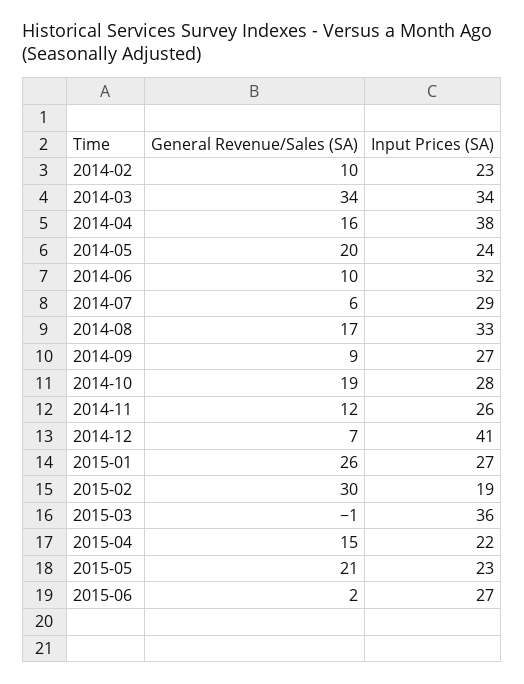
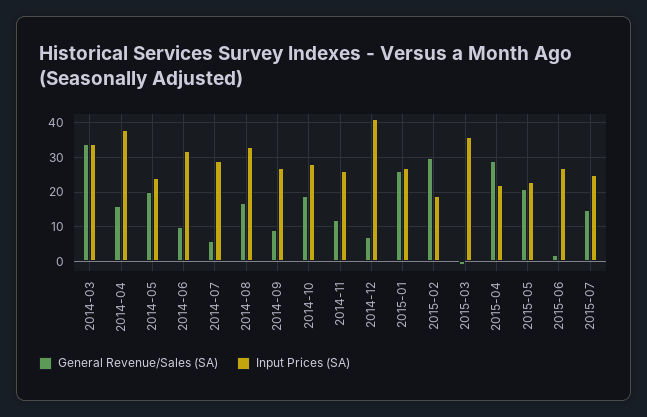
General Revenue/Sales (SA), 2014-02: 10 -> none
Input Prices (SA), 2014-02: 23 -> none
General Revenue/Sales (SA), 2015-04: 15 -> 30
General Revenue/Sales (SA), 2015-07: none -> 15
Input Prices (SA), 2015-07: none -> 25

